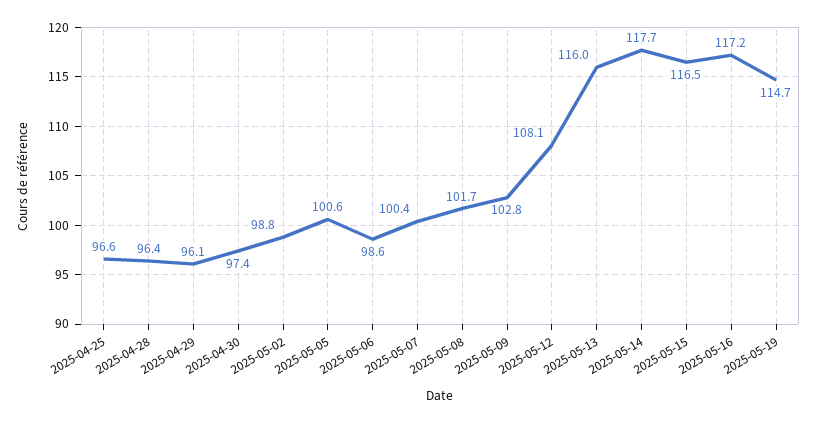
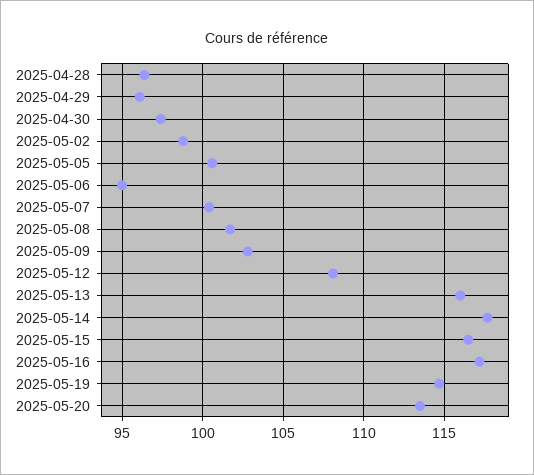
2025-04-25: 96.6 -> none
2025-05-06: 98.6 -> 95
2025-05-20: none -> 113.5

